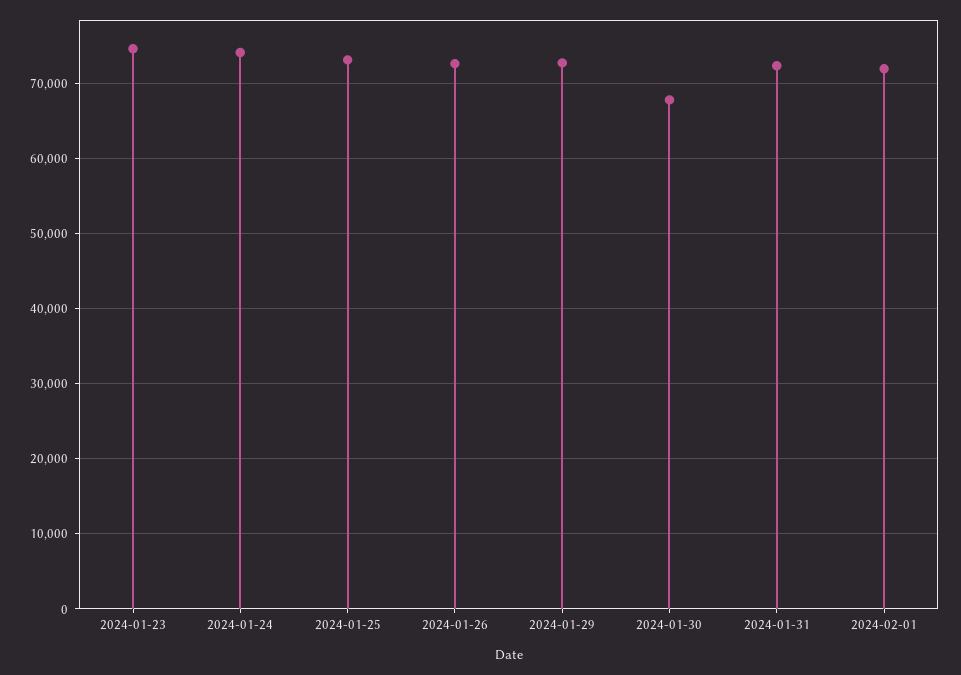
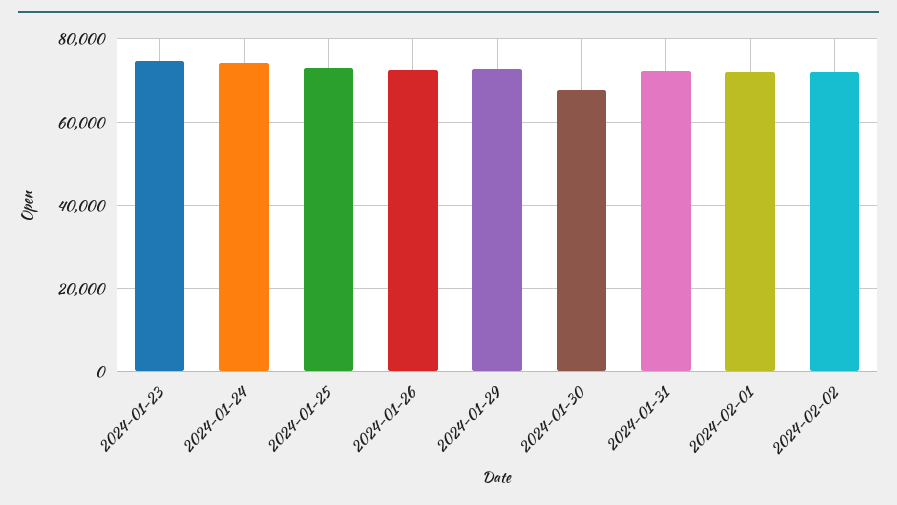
2024-02-02: none -> 72000

